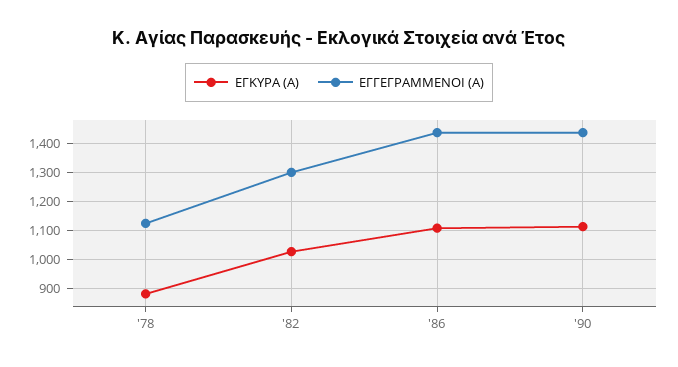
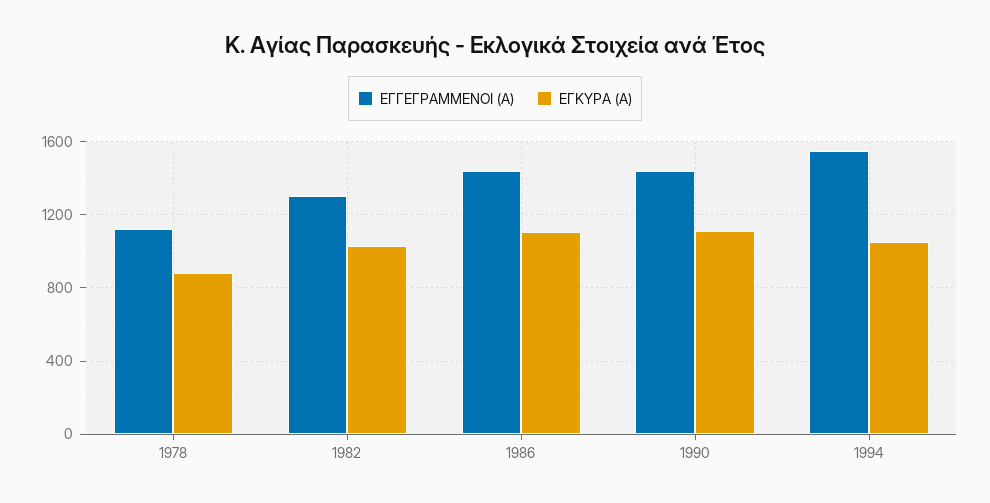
ΕΓΓΕΓΡΑΜΜΕΝΟΙ (Α), 1994: none -> 1550
ΕΓΚΥΡΑ (Α), 1994: none -> 1050

